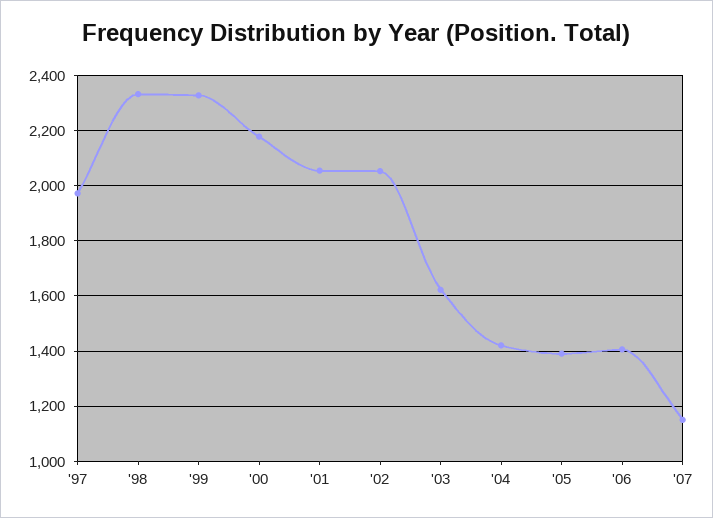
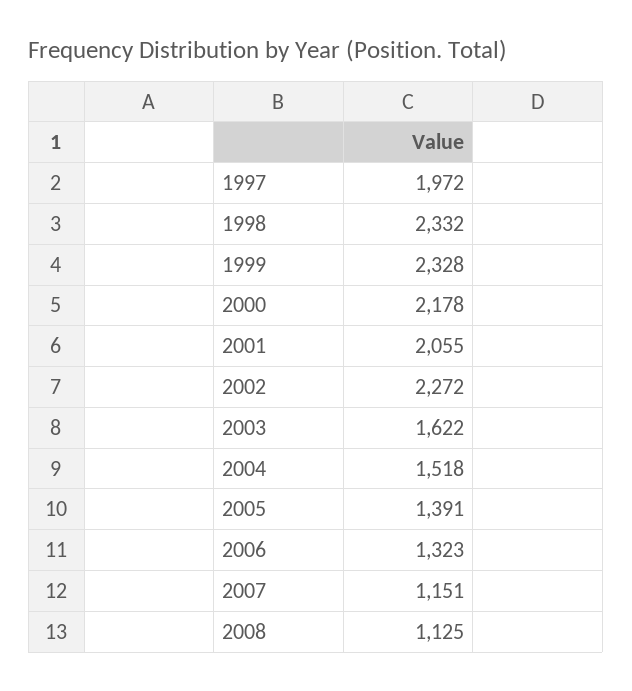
'02: 2050 -> 2272
'04: 1425 -> 1518
'06: 1400 -> 1323
2008: none -> 1125

